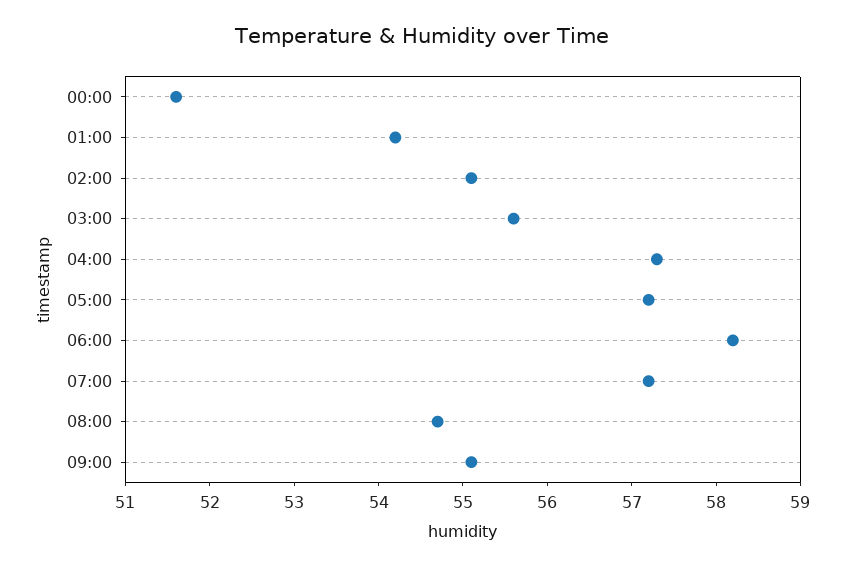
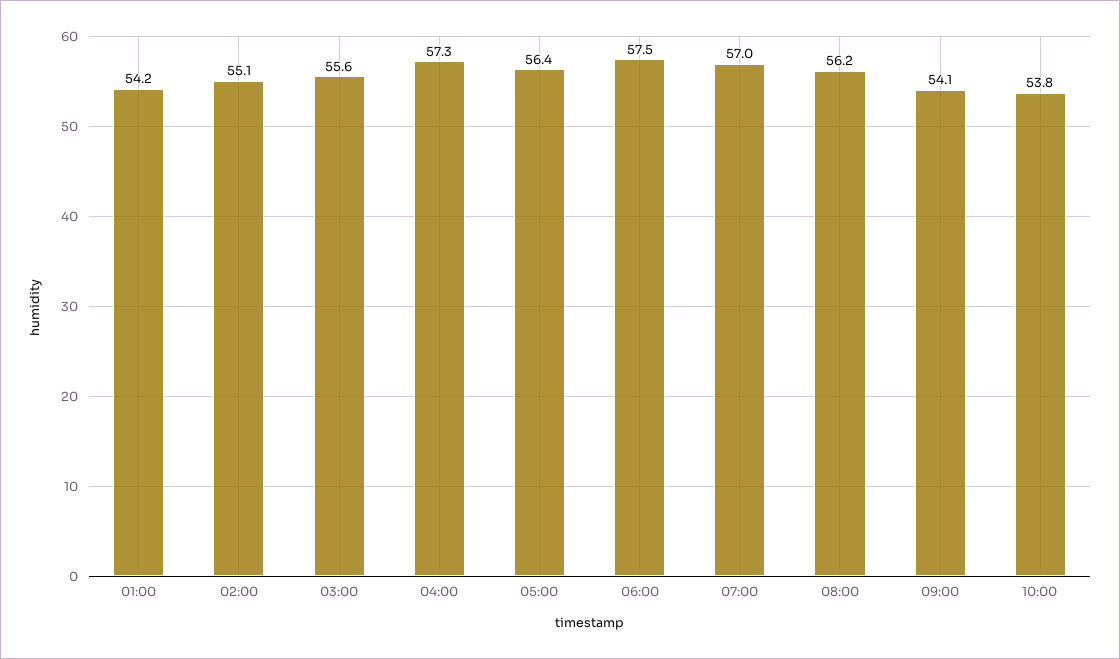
00:00: 51.6 -> none
05:00: 57.2 -> 56.4
06:00: 58.2 -> 57.5
07:00: 57.2 -> 57
08:00: 54.7 -> 56.2
09:00: 55.1 -> 54.1
10:00: none -> 53.8

